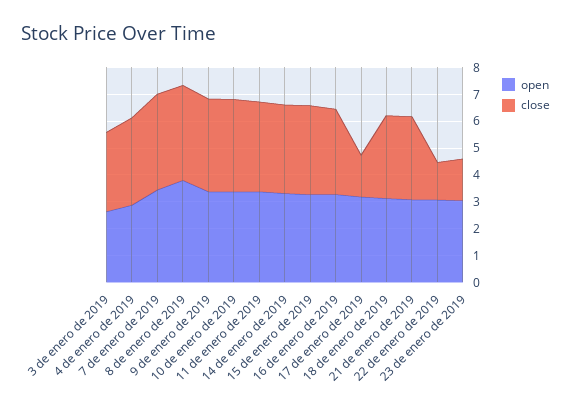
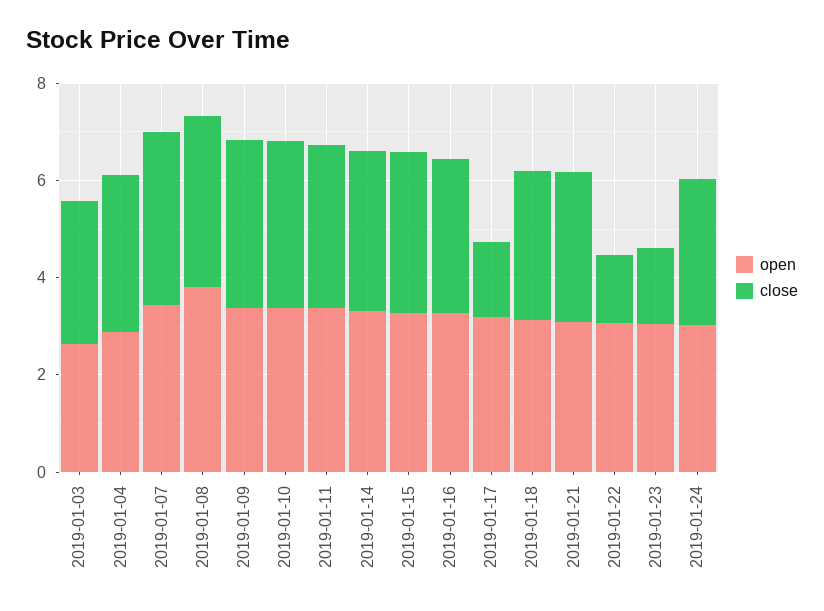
open, 2019-01-24: none -> 3
close, 2019-01-24: none -> 3

